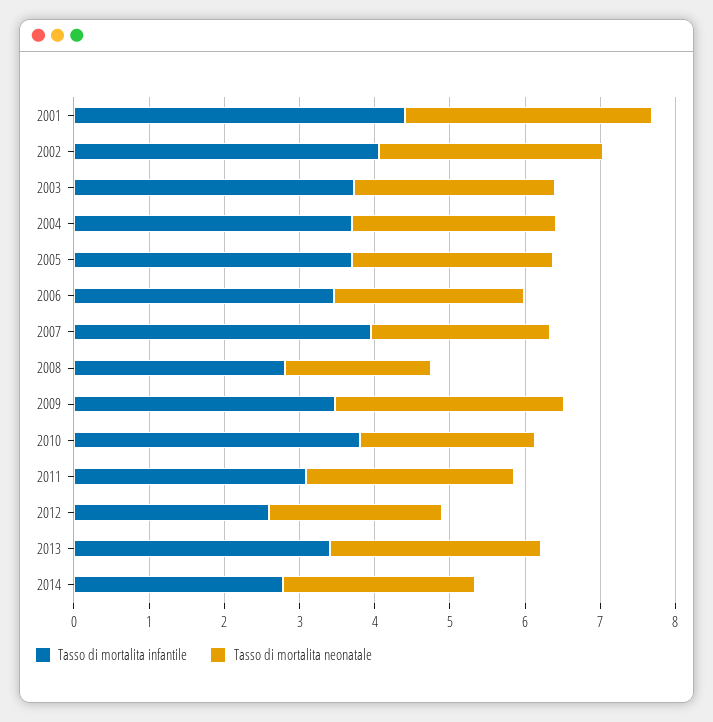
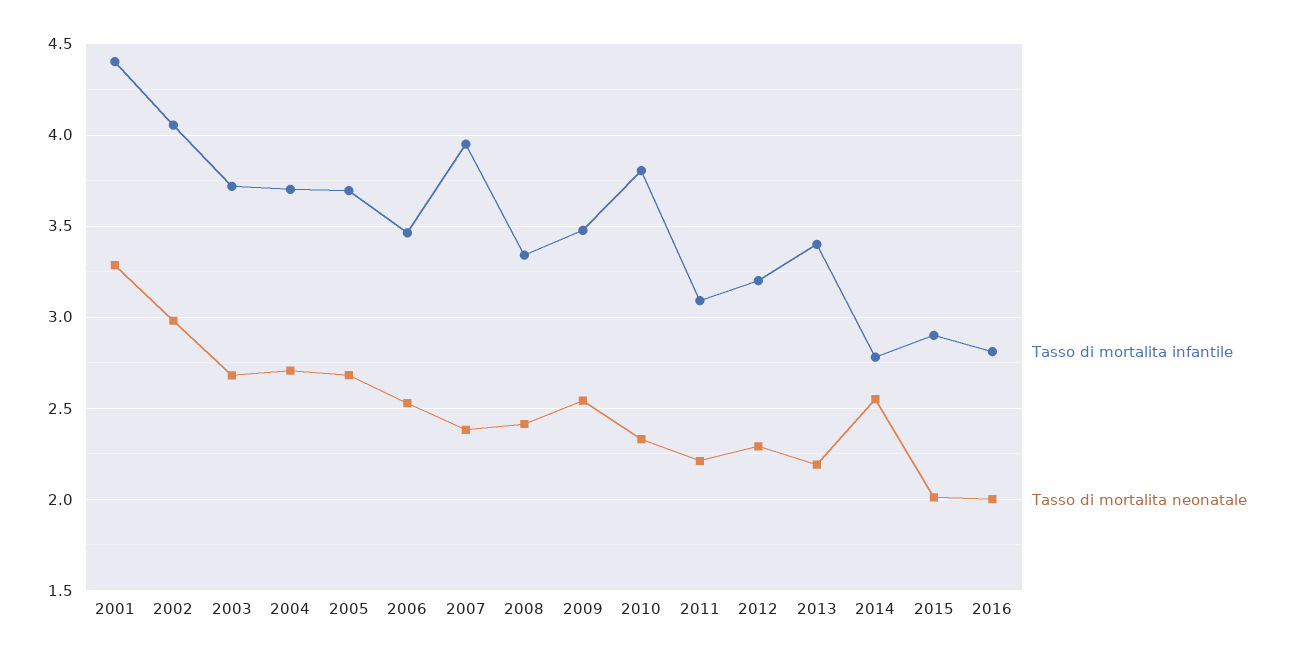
Tasso di mortalita infantile, 2008: 2.8 -> 3.35
Tasso di mortalita neonatale, 2008: 2 -> 2.4
Tasso di mortalita neonatale, 2009: 3 -> 2.55
Tasso di mortalita neonatale, 2011: 2.8 -> 2.2
Tasso di mortalita infantile, 2012: 2.6 -> 3.2
Tasso di mortalita neonatale, 2013: 2.8 -> 2.2
Tasso di mortalita infantile, 2015: none -> 2.9
Tasso di mortalita neonatale, 2015: none -> 2
Tasso di mortalita infantile, 2016: none -> 2.8
Tasso di mortalita neonatale, 2016: none -> 2

